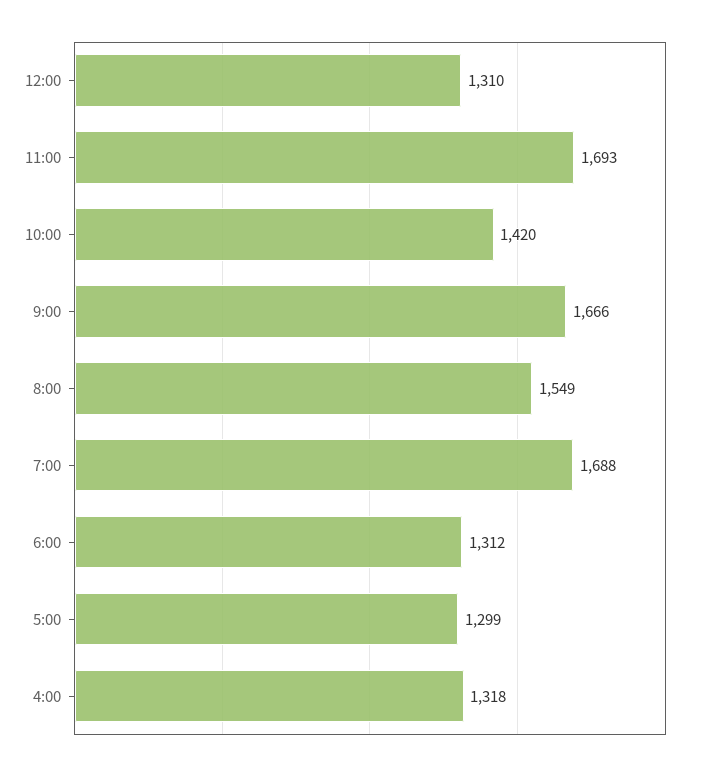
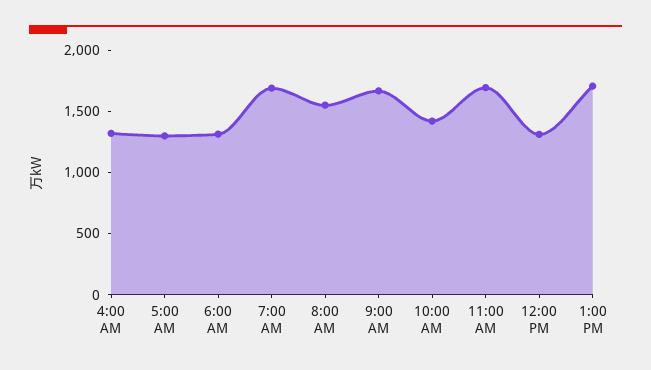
1:00 PM: none -> 1700

